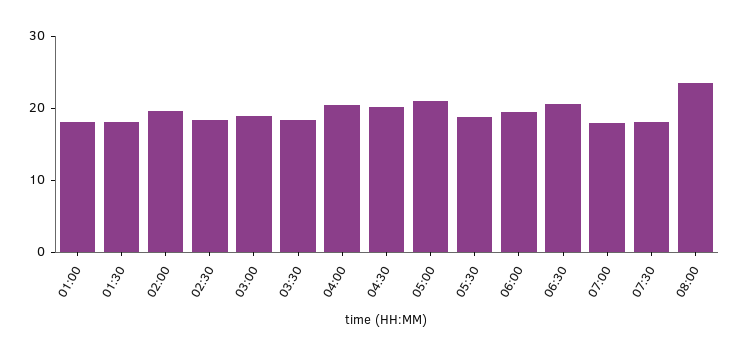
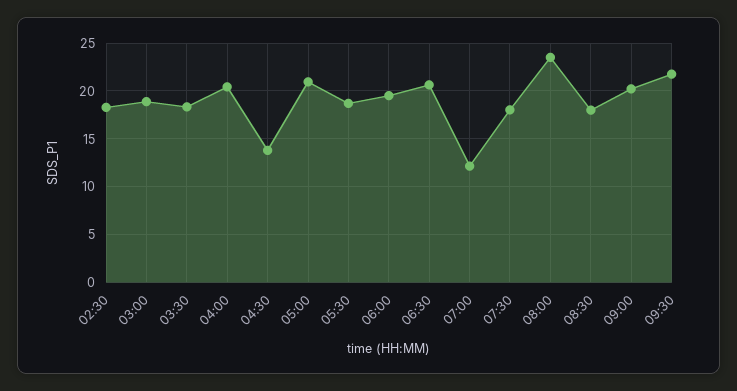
01:00: 18 -> none
01:30: 18 -> none
02:00: 20 -> none
04:30: 20 -> 14
07:00: 18 -> 12
08:30: none -> 18
09:00: none -> 20
09:30: none -> 22

